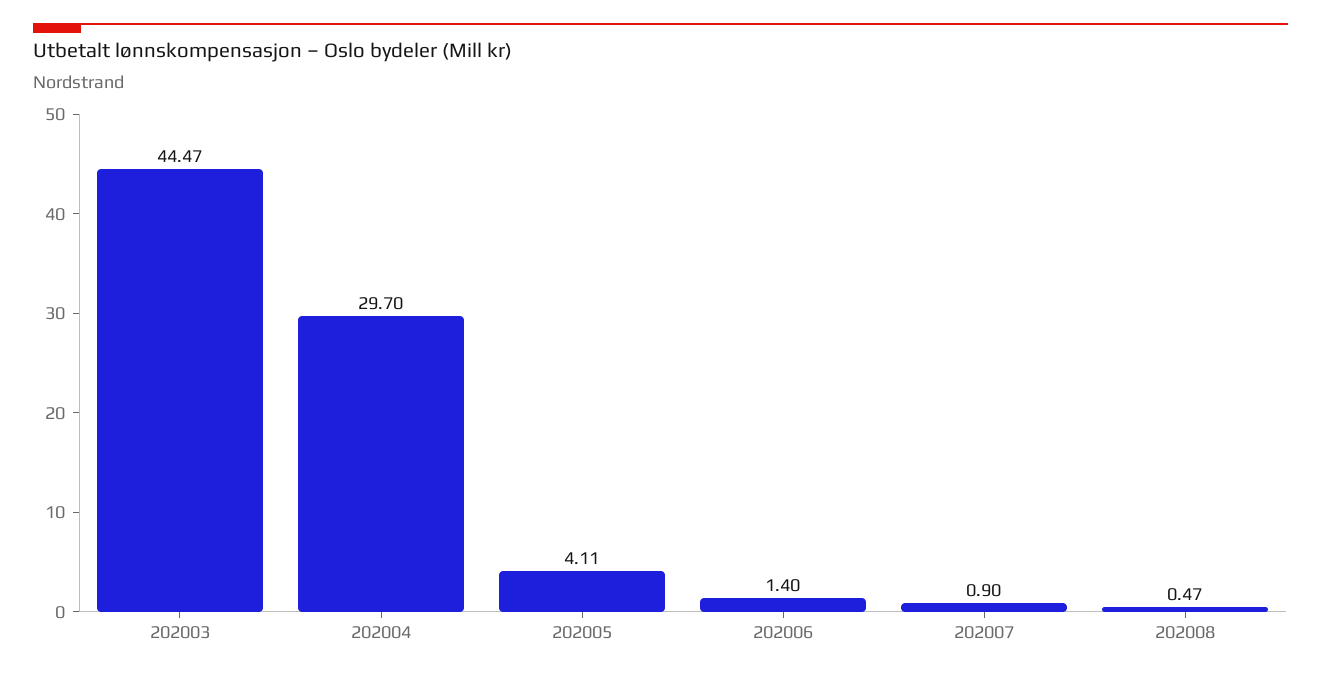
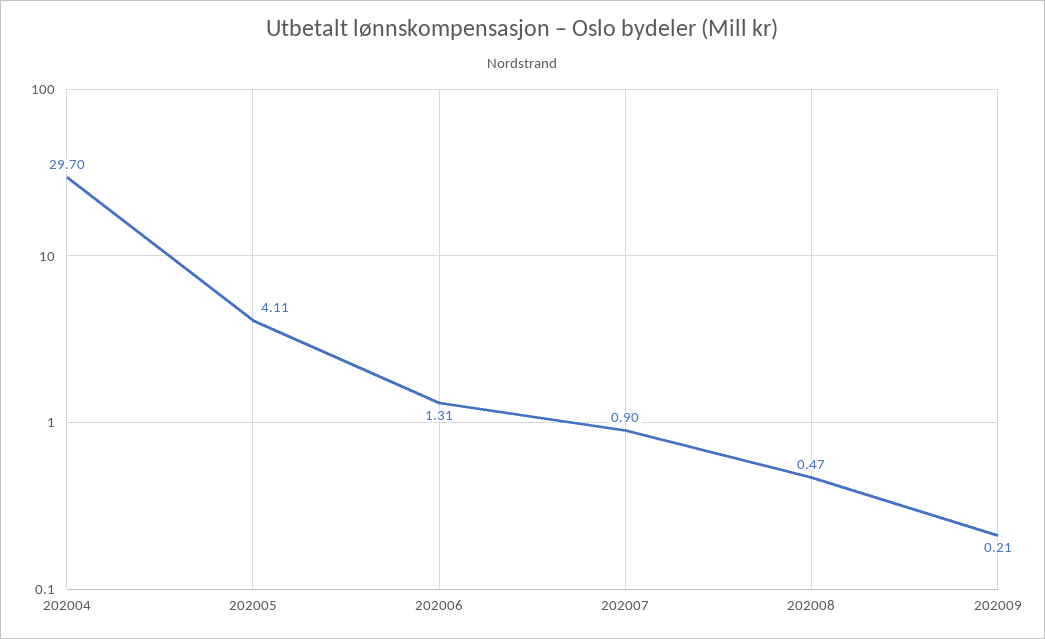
202003: 44.47 -> none
202006: 1.4 -> 1.31
202009: none -> 0.21

